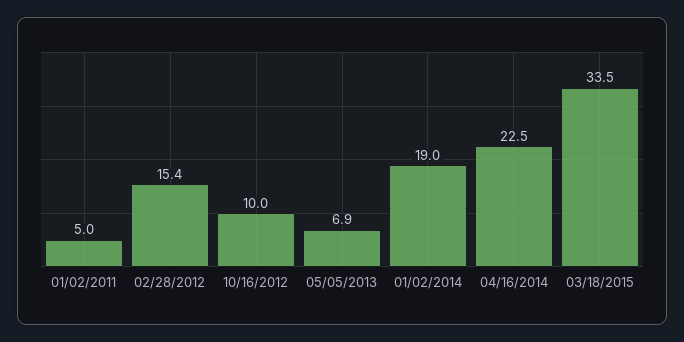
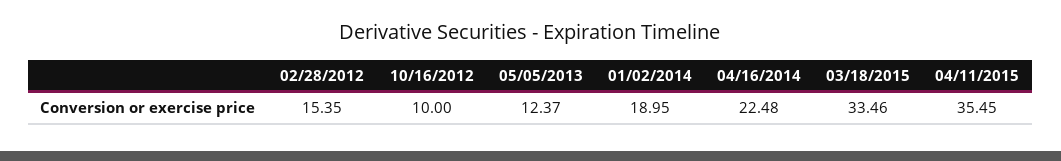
01/02/2011: 5 -> none
05/05/2013: 6.9 -> 12.37
04/11/2015: none -> 35.45

